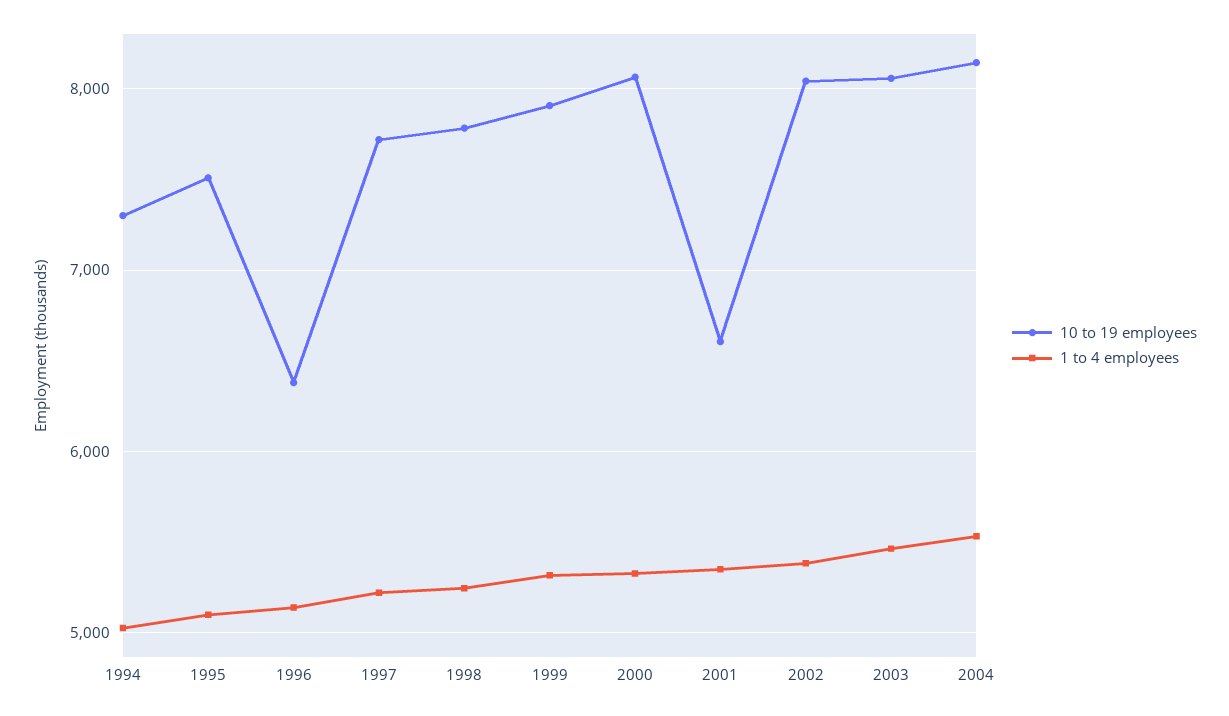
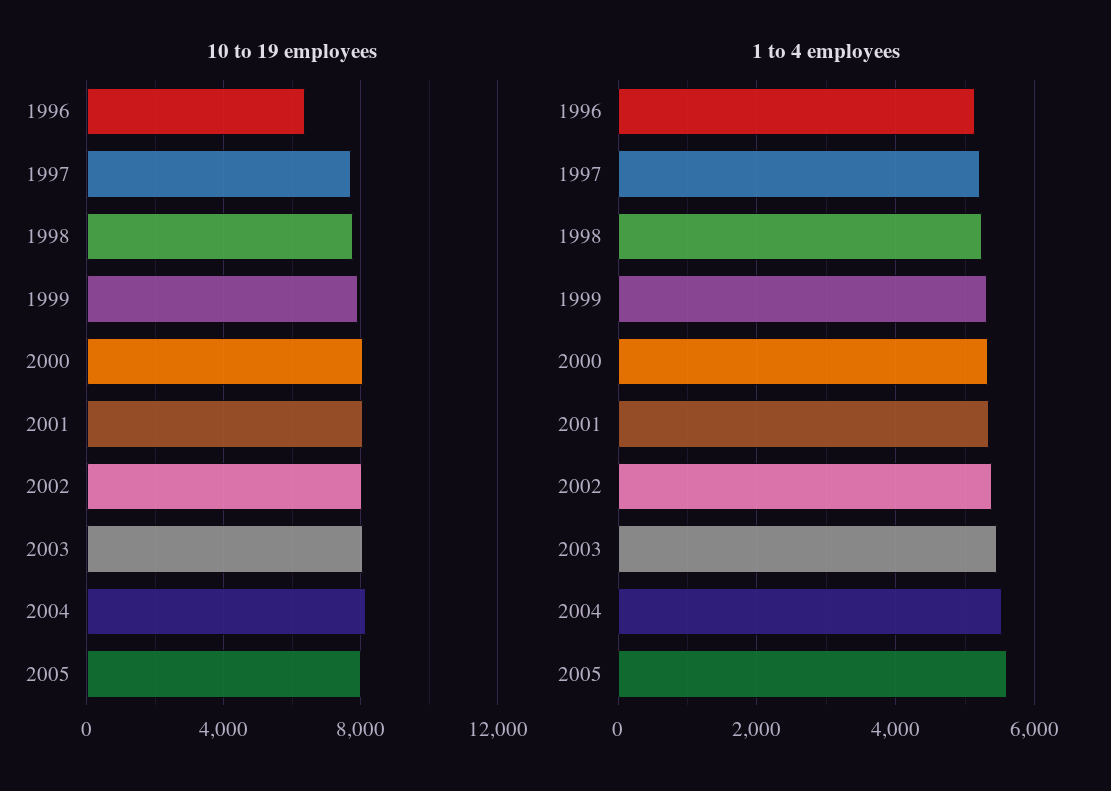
10 to 19 employees, 1994: 7300 -> none
1 to 4 employees, 1994: 5000 -> none
10 to 19 employees, 1995: 7500 -> none
1 to 4 employees, 1995: 5100 -> none
10 to 19 employees, 2001: 6600 -> 8000
10 to 19 employees, 2005: none -> 8000
1 to 4 employees, 2005: none -> 5600

